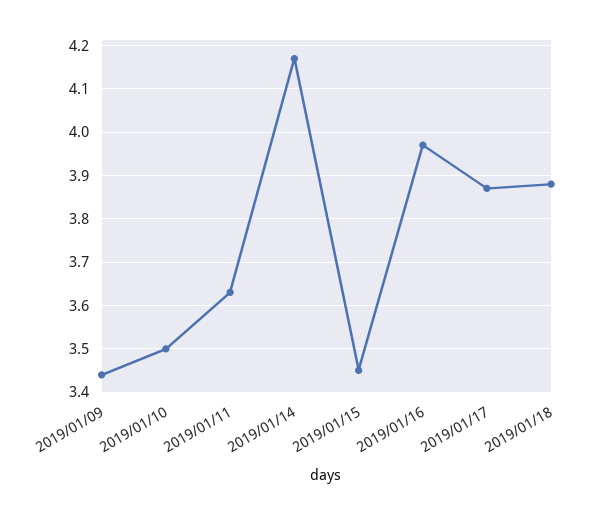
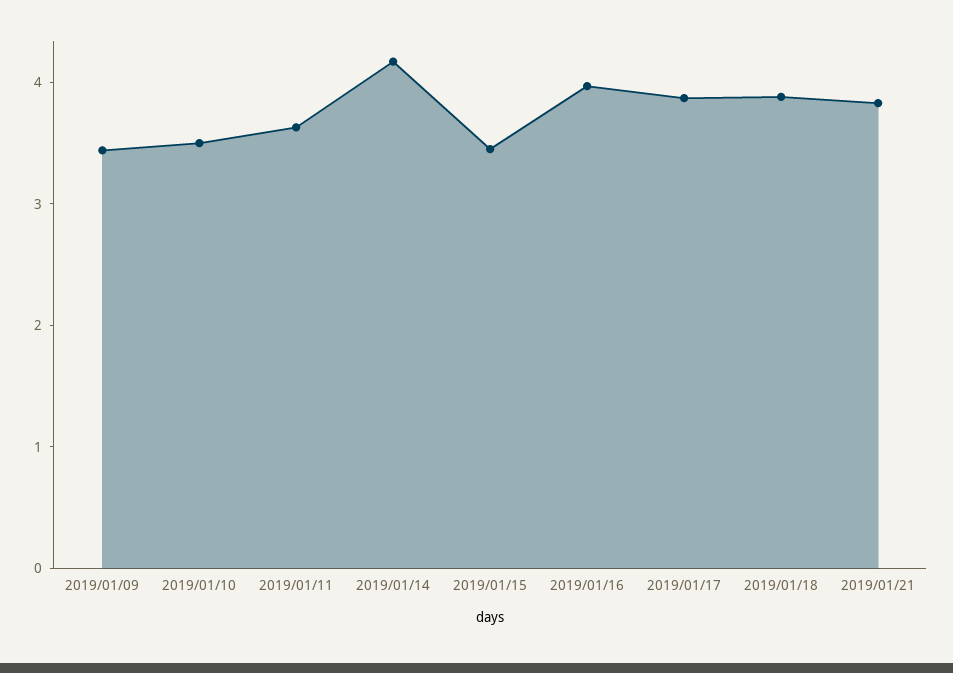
2019/01/21: none -> 3.8

